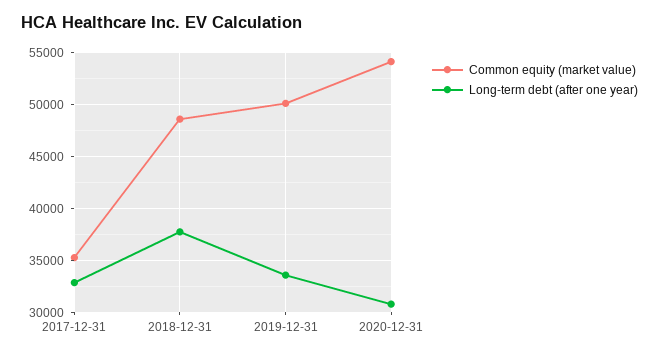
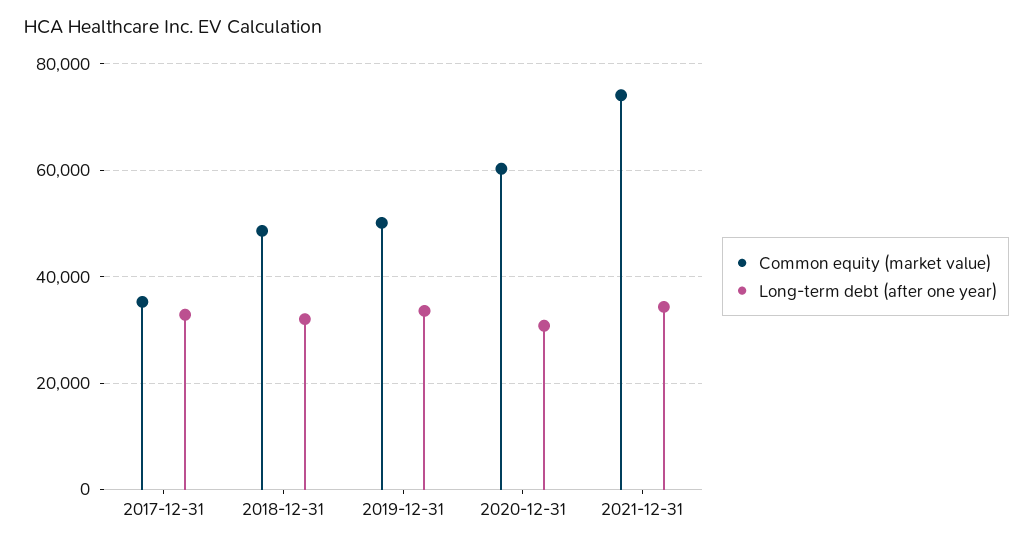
Long-term debt (after one year), 2018-12-31: 38000 -> 32000
Common equity (market value), 2020-12-31: 54000 -> 60000
Common equity (market value), 2021-12-31: none -> 74000
Long-term debt (after one year), 2021-12-31: none -> 34000

